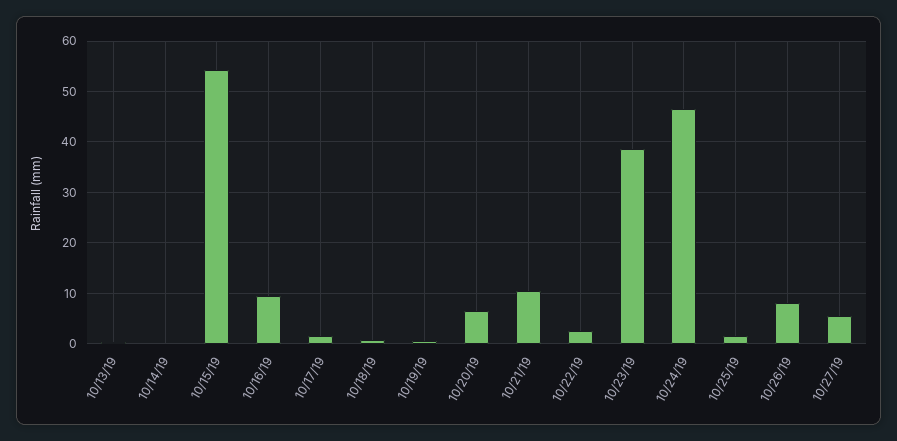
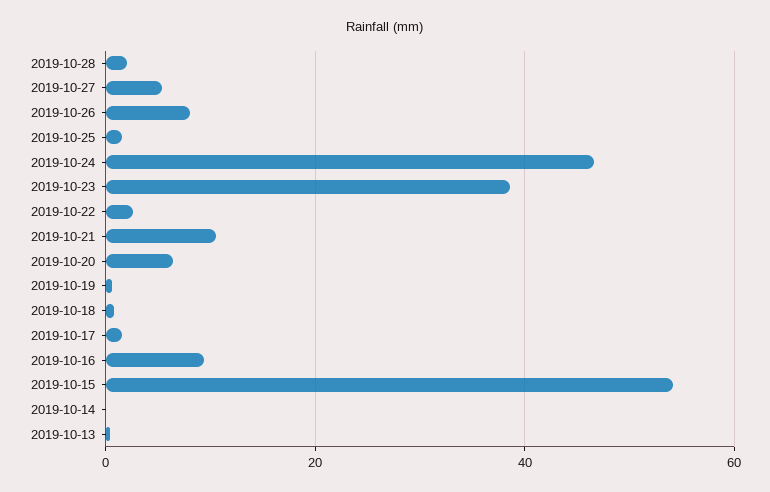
2019-10-28: none -> 2

